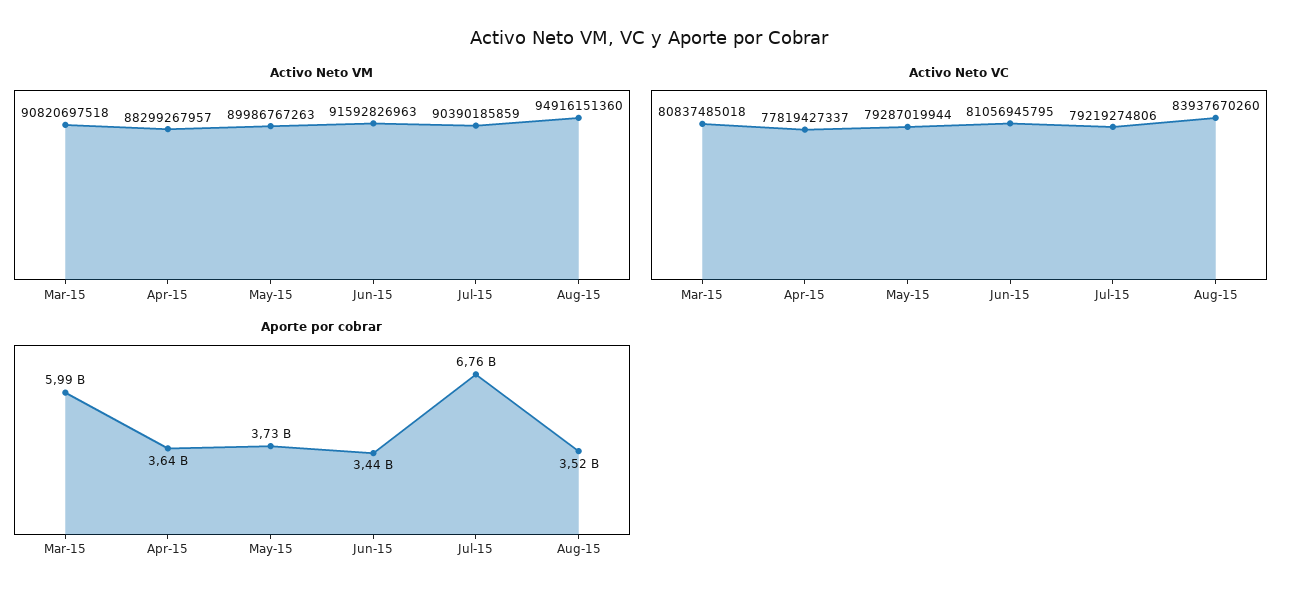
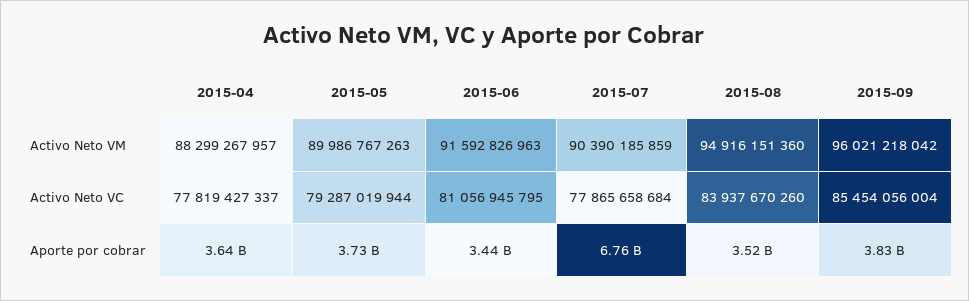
Activo Neto VM, Mar-15: 90820697518 -> none
Activo Neto VC, Mar-15: 80837485018 -> none
Activo Neto VC, Jul-15: 79219274806 -> 77865658684
Aporte por cobrar, Mar-15: 5990000000 -> none
Activo Neto VM, 2015-09: none -> 96021218042
Activo Neto VC, 2015-09: none -> 85454056004
Aporte por cobrar, 2015-09: none -> 3830000000

